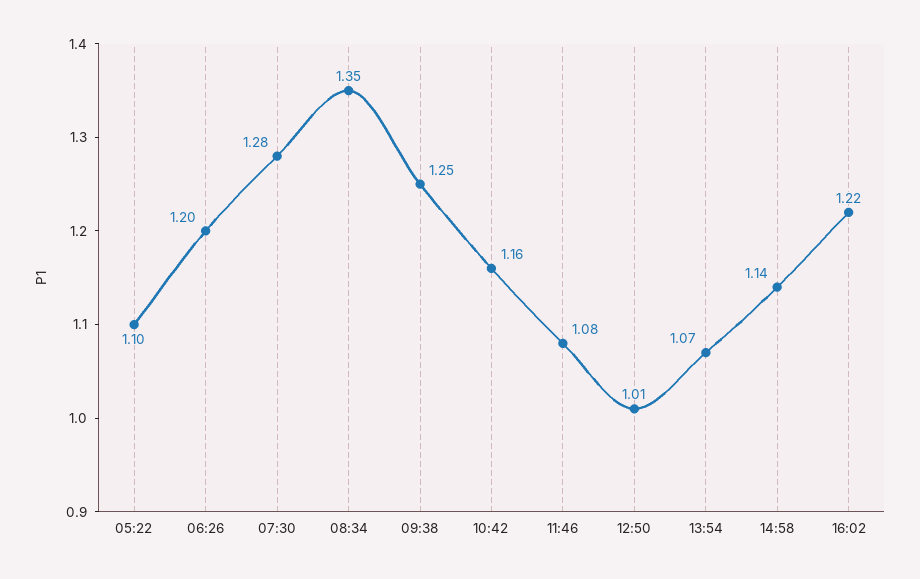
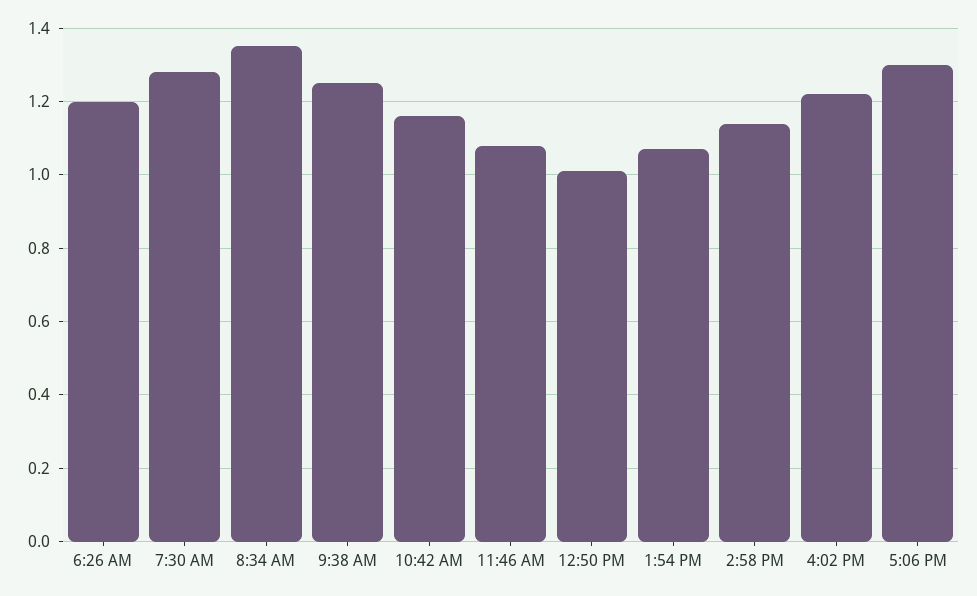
05:22: 1.1 -> none
5:06 PM: none -> 1.3

